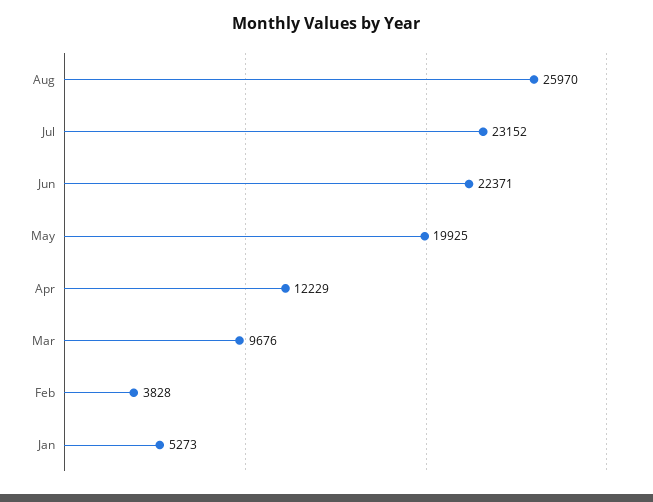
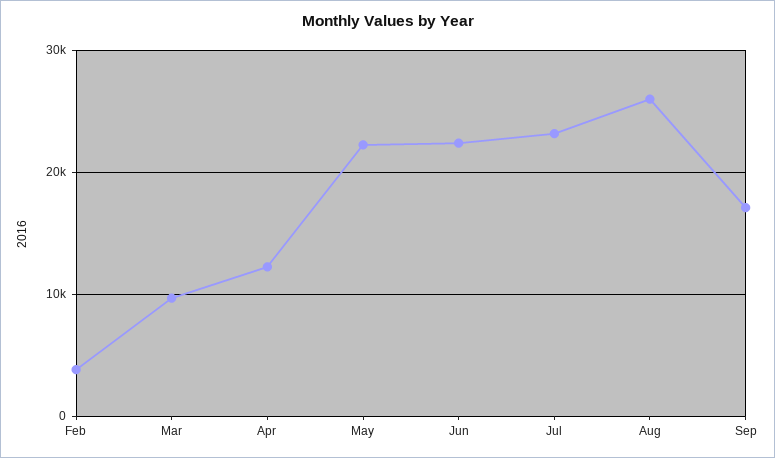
May: 19925 -> 22000
Jan: 5273 -> none
Sep: none -> 17000

